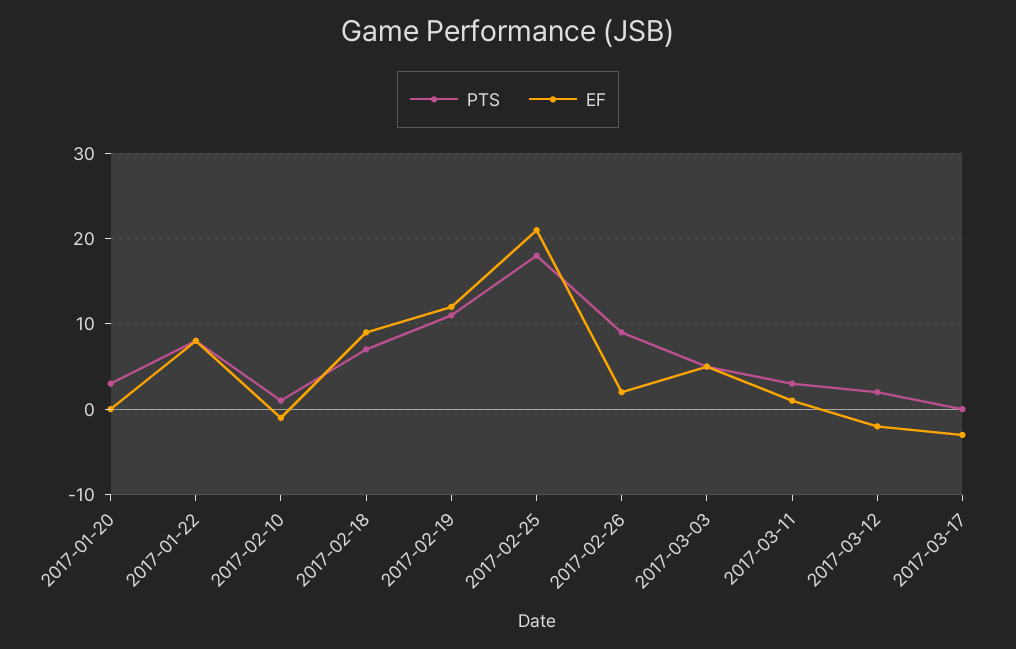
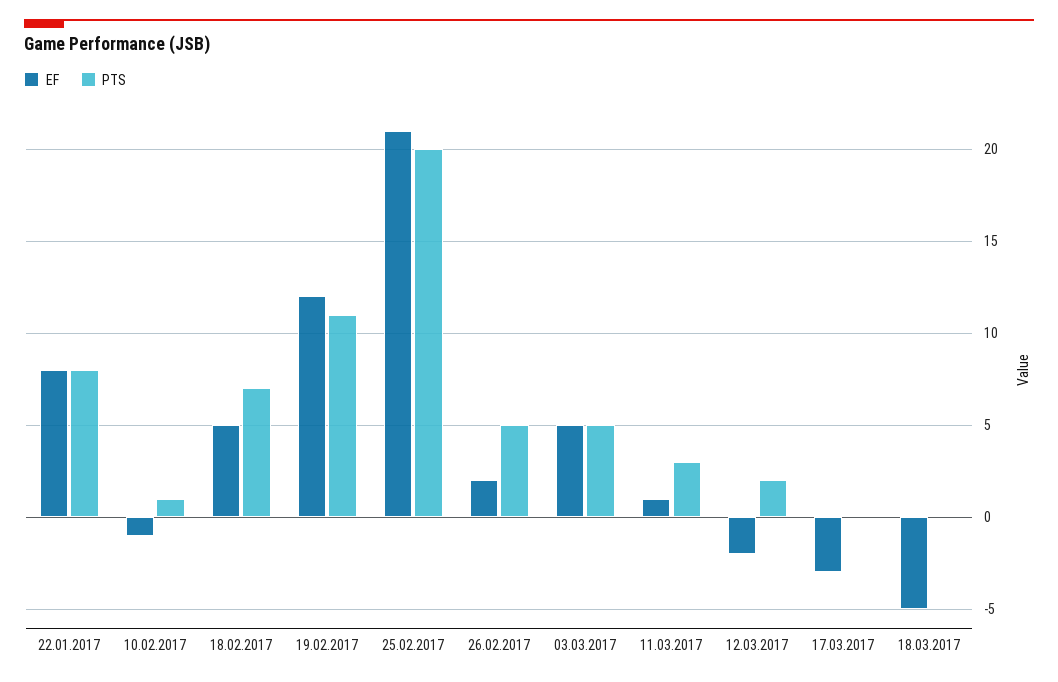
PTS, 2017-01-20: 3 -> none
EF, 2017-01-20: 0 -> none
EF, 2017-02-18: 9 -> 5
PTS, 2017-02-25: 18 -> 20
PTS, 2017-02-26: 9 -> 5
EF, 18.03.2017: none -> -5
PTS, 18.03.2017: none -> 0

